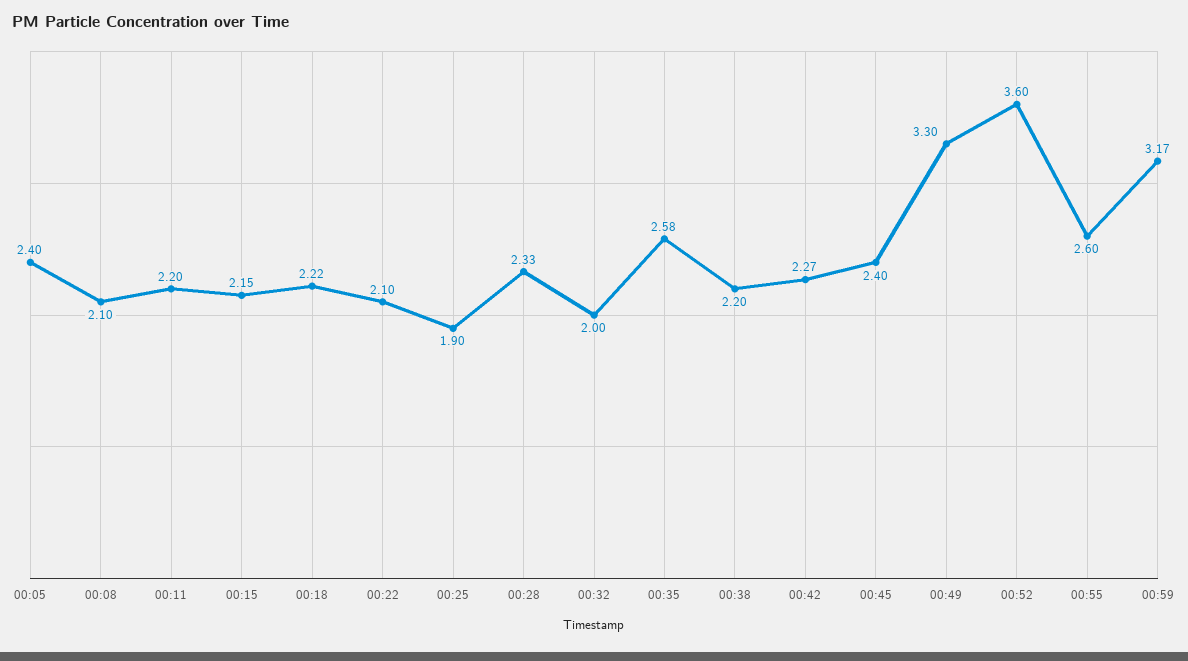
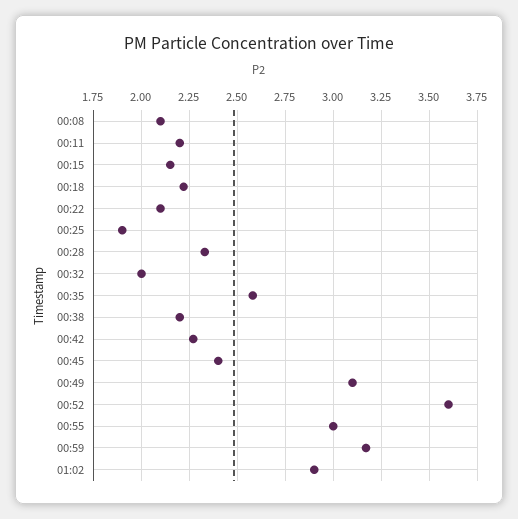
00:05: 2.4 -> none
00:49: 3.3 -> 3.1
00:55: 2.6 -> 3
01:02: none -> 2.9

